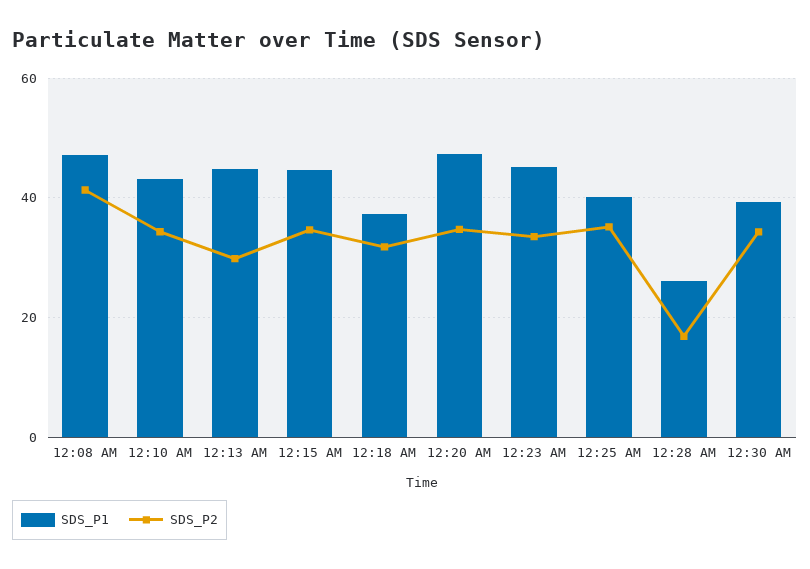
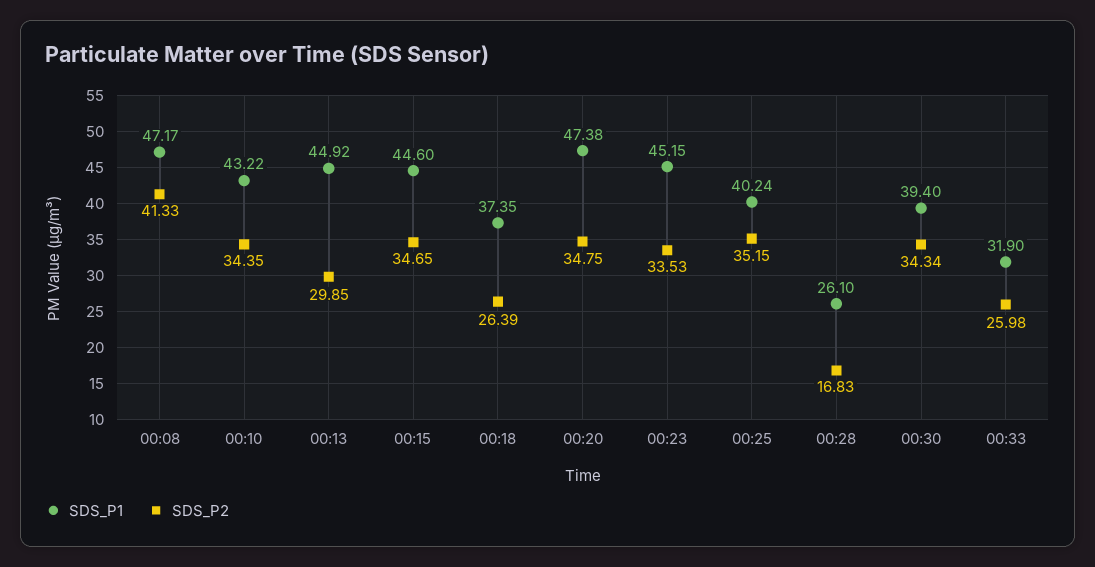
SDS_P2, 12:18 AM: 32 -> 26.39
SDS_P1, 00:33: none -> 31.9
SDS_P2, 00:33: none -> 25.98

